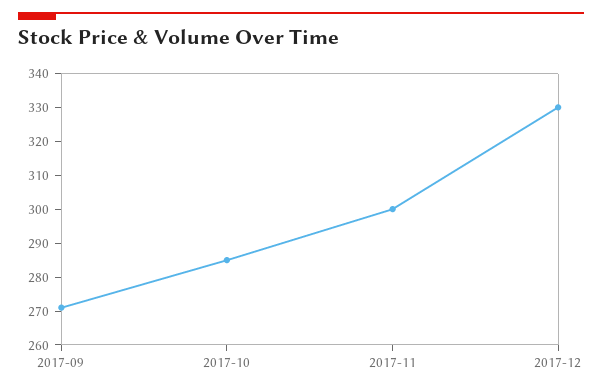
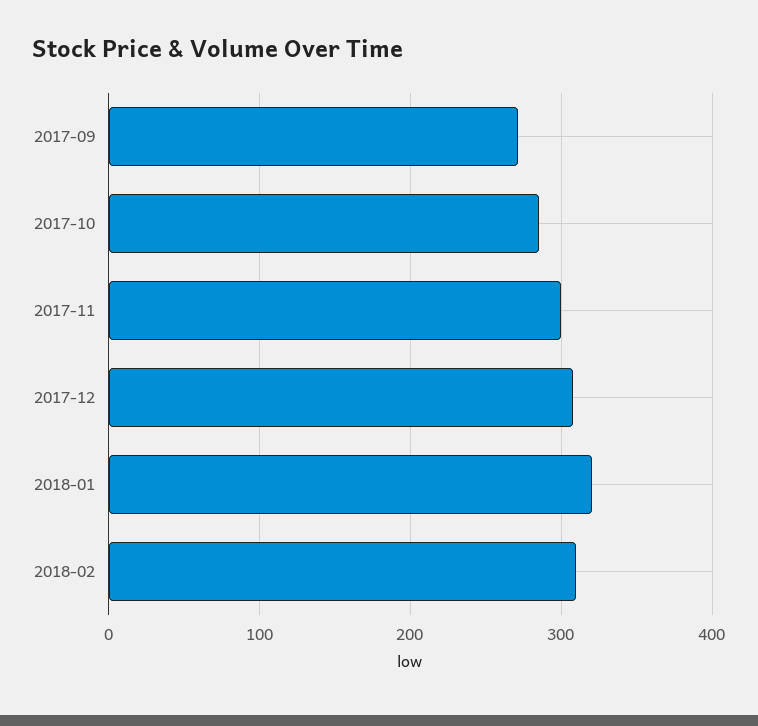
2017-12: 330 -> 310
2018-01: none -> 320
2018-02: none -> 310

